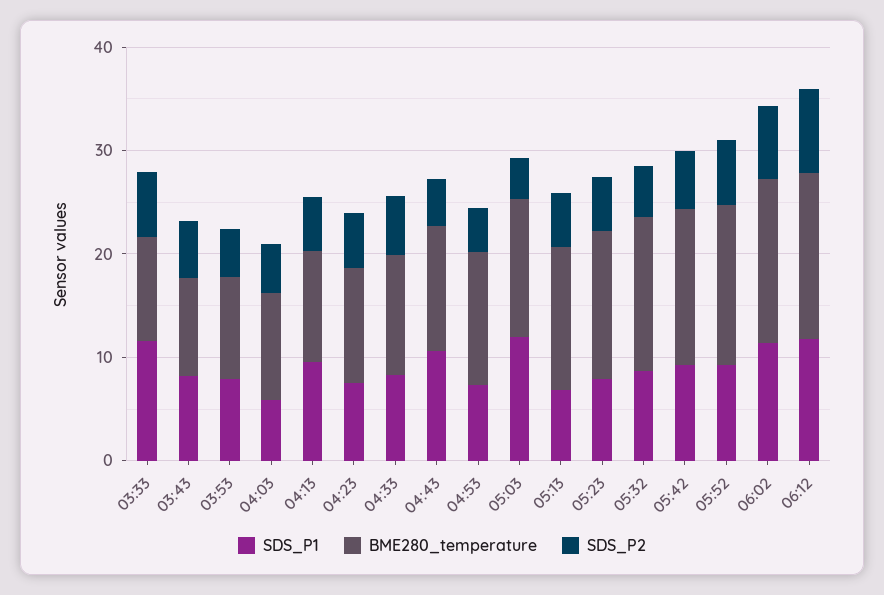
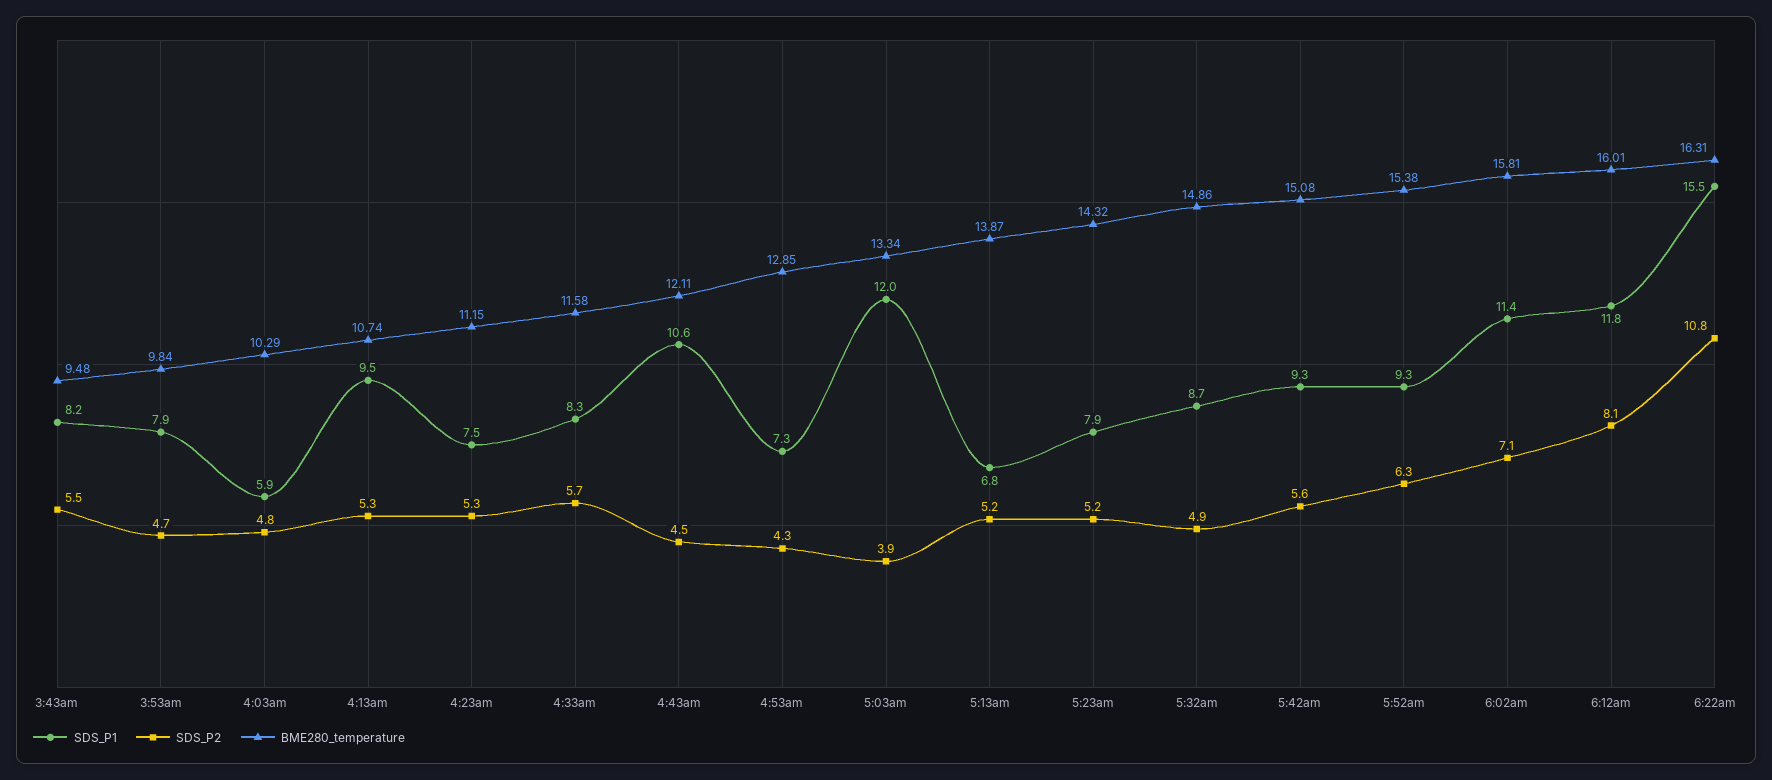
SDS_P1, 03:33: 12 -> none
BME280_temperature, 03:33: 10 -> none
SDS_P2, 03:33: 6 -> none
SDS_P1, 6:22am: none -> 15.5
SDS_P2, 6:22am: none -> 10.8
BME280_temperature, 6:22am: none -> 16.31

